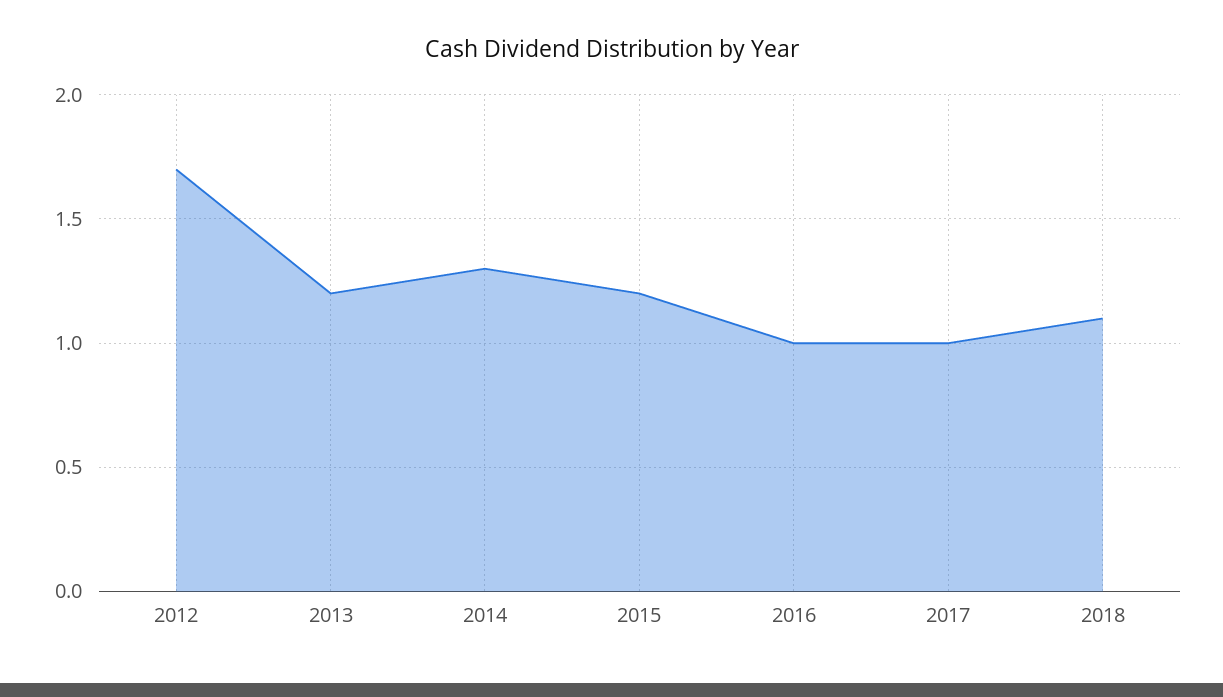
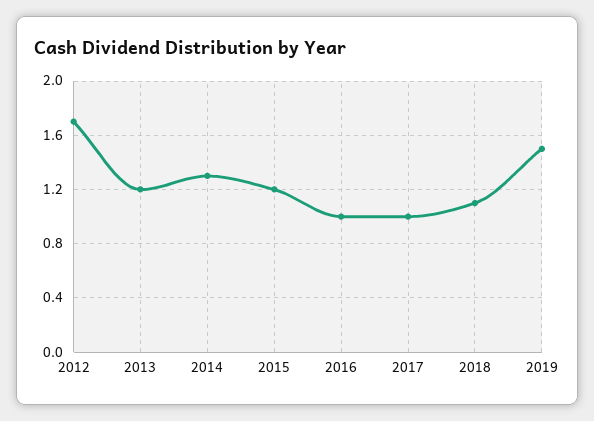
2019: none -> 1.5

